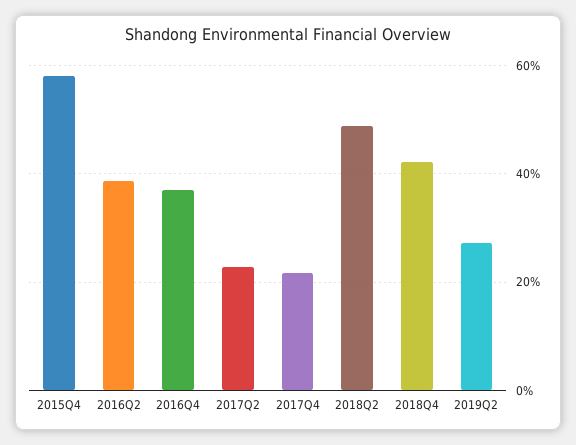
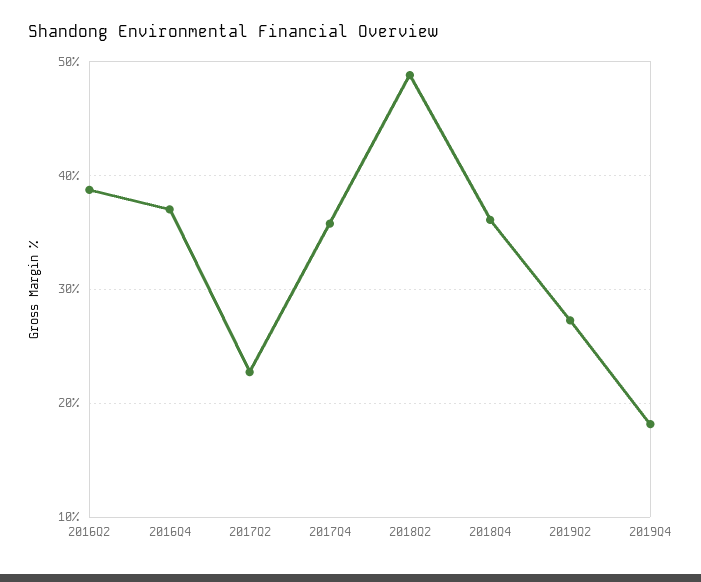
2015Q4: 58 -> none
2017Q4: 22 -> 36
2018Q4: 42 -> 36
2019Q4: none -> 18

